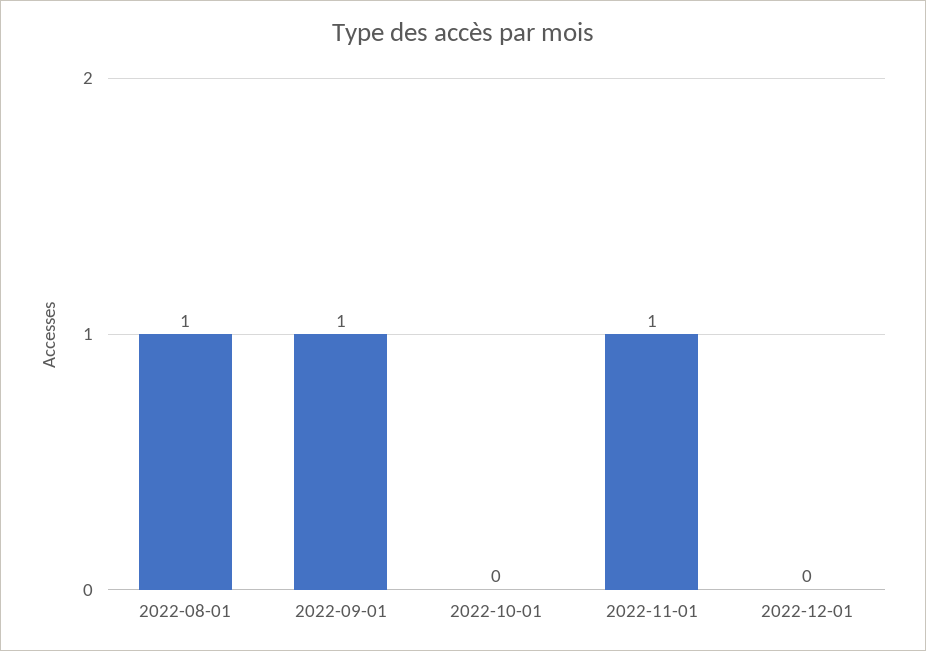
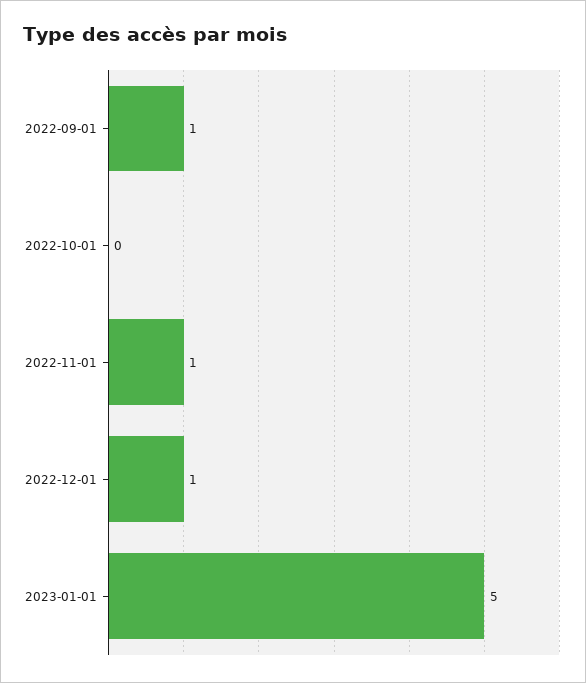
2022-08-01: 1 -> none
2022-12-01: 0 -> 1
2023-01-01: none -> 5

